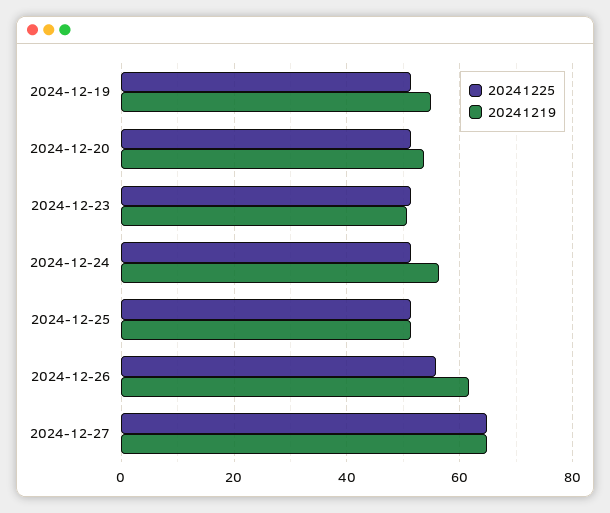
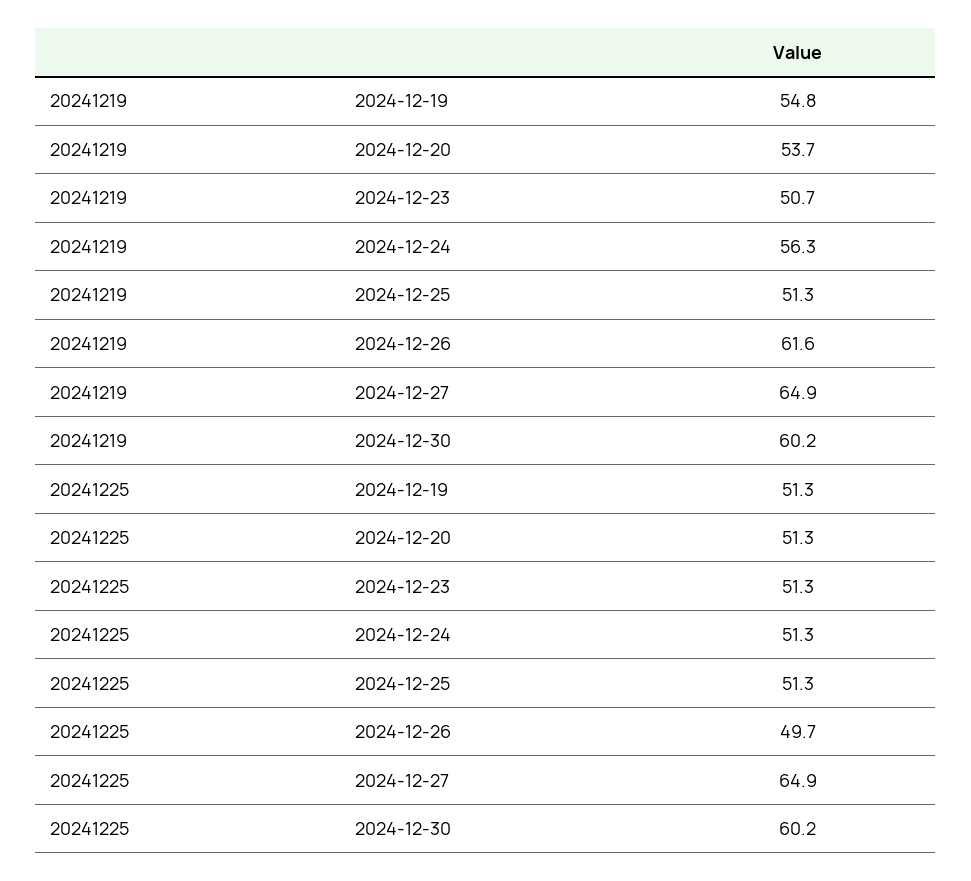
20241225, 2024-12-26: 56 -> 49.7
20241219, 2024-12-30: none -> 60.2
20241225, 2024-12-30: none -> 60.2

